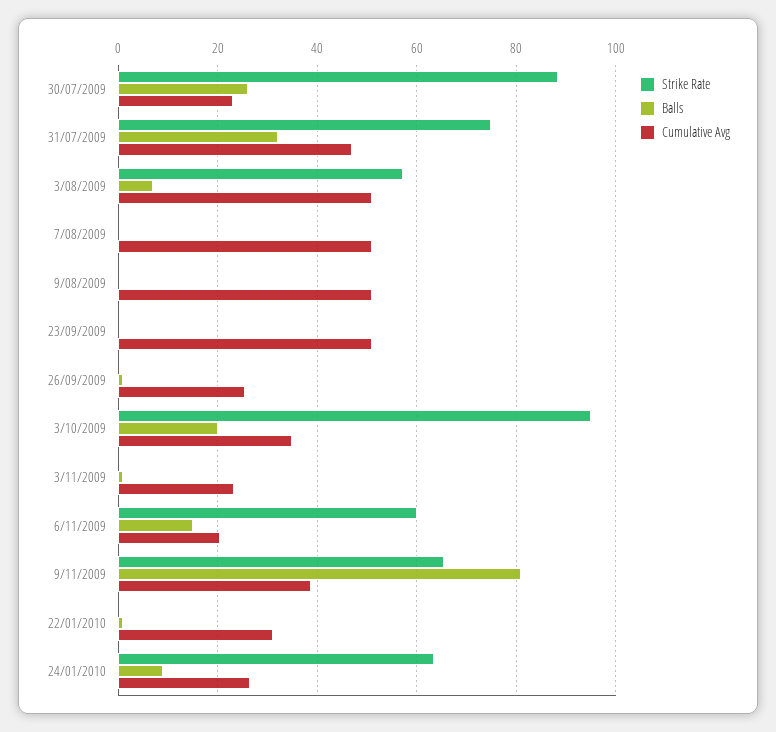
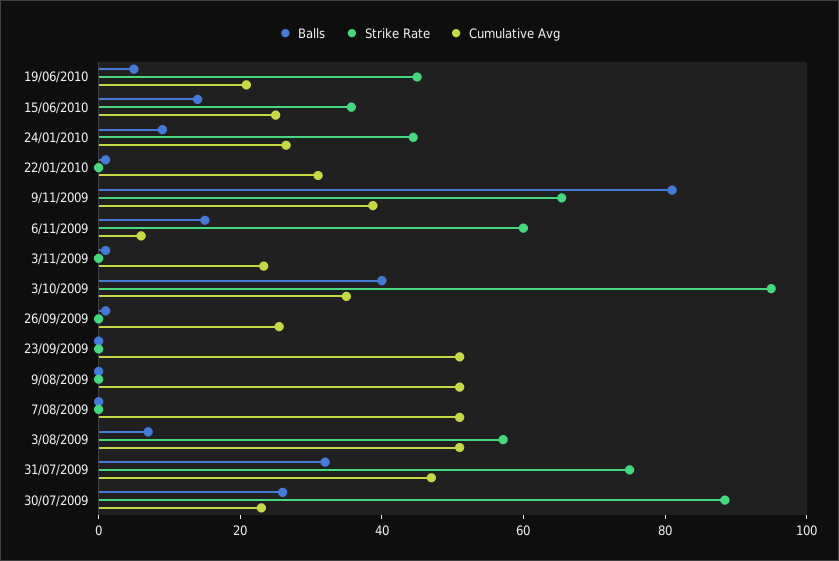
Balls, 3/10/2009: 20 -> 40
Cumulative Avg, 6/11/2009: 20 -> 5
Strike Rate, 24/01/2010: 64 -> 45
Balls, 19/06/2010: none -> 5
Strike Rate, 19/06/2010: none -> 45
Cumulative Avg, 19/06/2010: none -> 20
Balls, 15/06/2010: none -> 15
Strike Rate, 15/06/2010: none -> 35
Cumulative Avg, 15/06/2010: none -> 25

